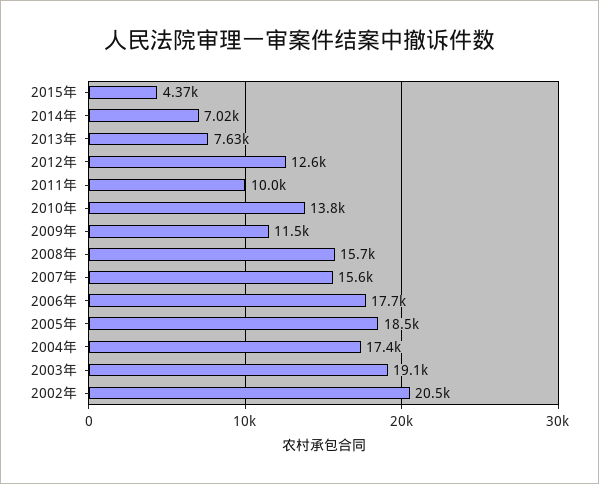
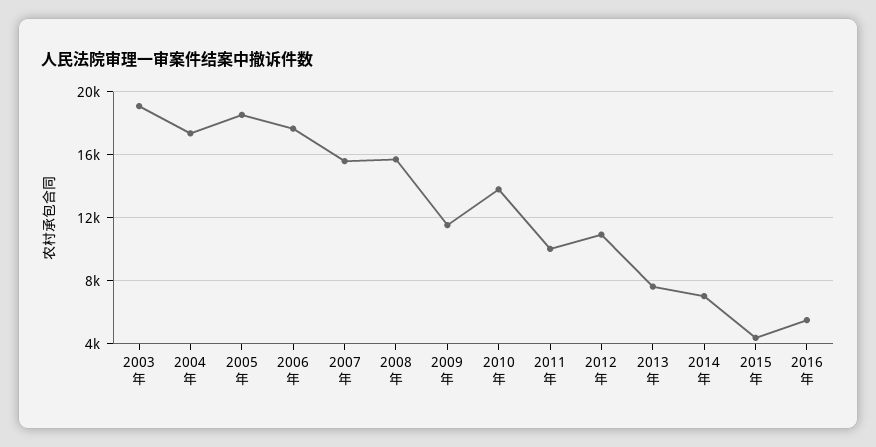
2012年: 12600 -> 11000
2002年: 20500 -> none
2016年: none -> 5500

